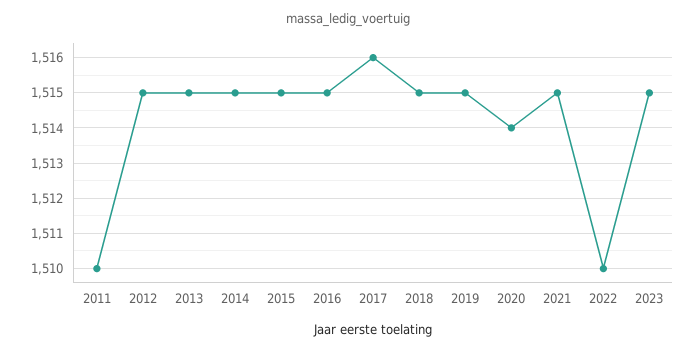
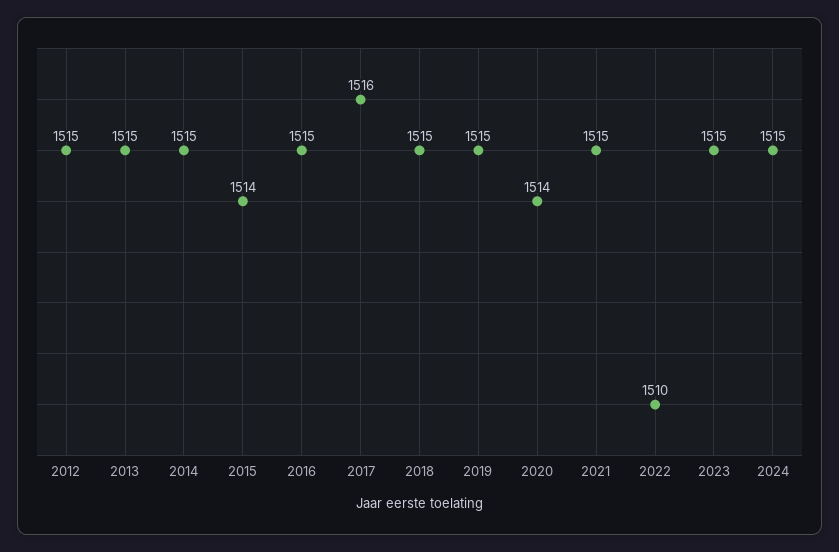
2011: 1510 -> none
2015: 1515 -> 1514
2024: none -> 1515

